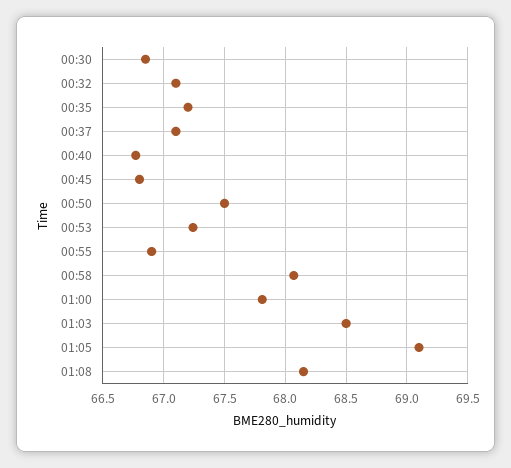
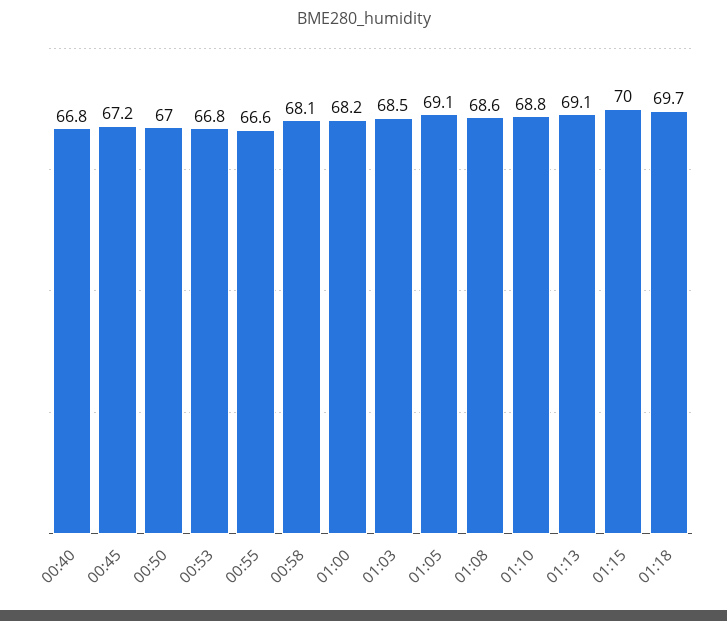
00:30: 66.85 -> none
00:32: 67.1 -> none
00:35: 67.2 -> none
00:37: 67.1 -> none
00:45: 66.8 -> 67.2
00:50: 67.5 -> 67
00:53: 67.25 -> 66.8
00:55: 66.9 -> 66.6
01:00: 67.8 -> 68.2
01:08: 68.15 -> 68.6
01:10: none -> 68.8
01:13: none -> 69.1
01:15: none -> 70
01:18: none -> 69.7

